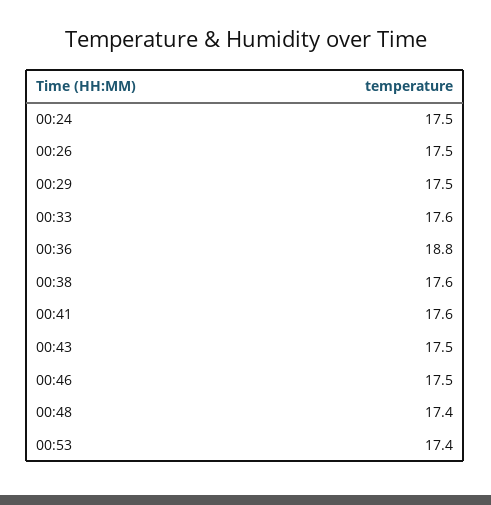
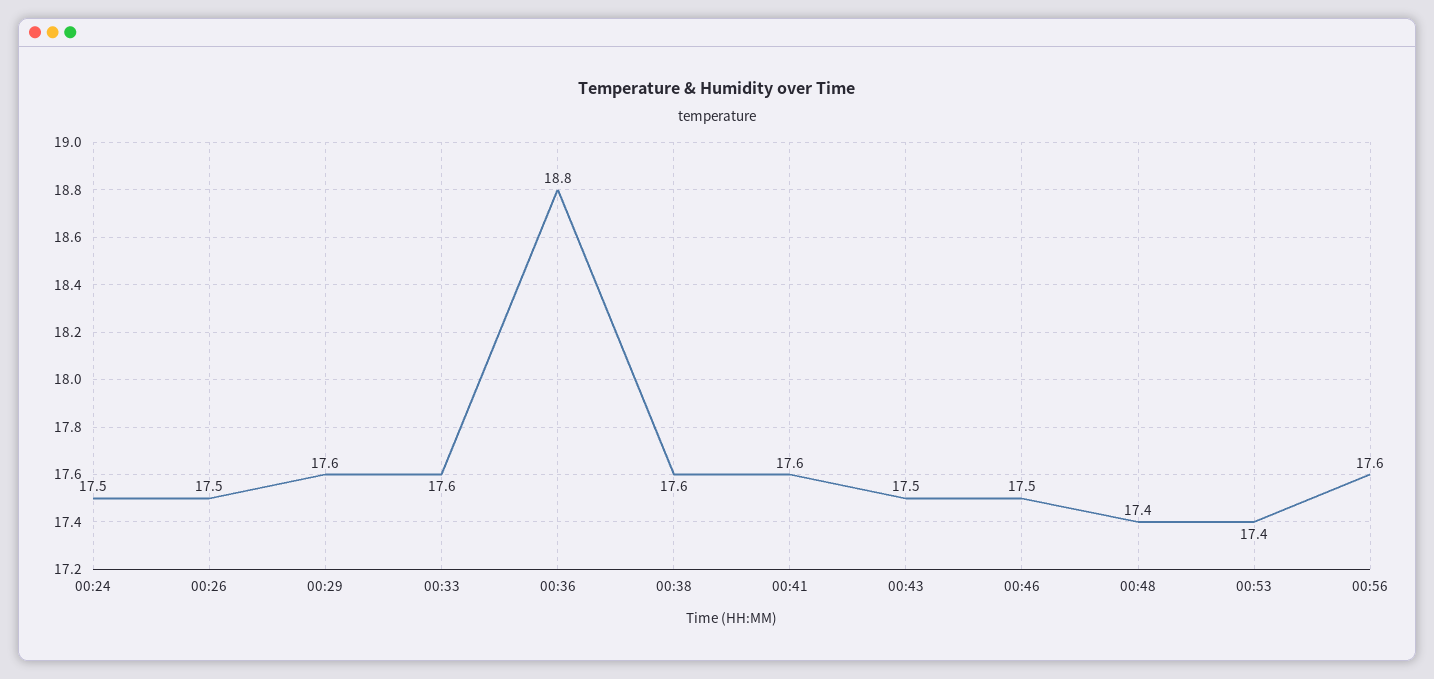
00:29: 17.5 -> 17.6
00:56: none -> 17.6

